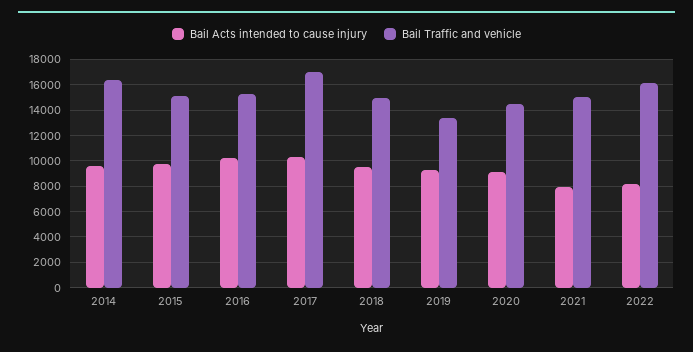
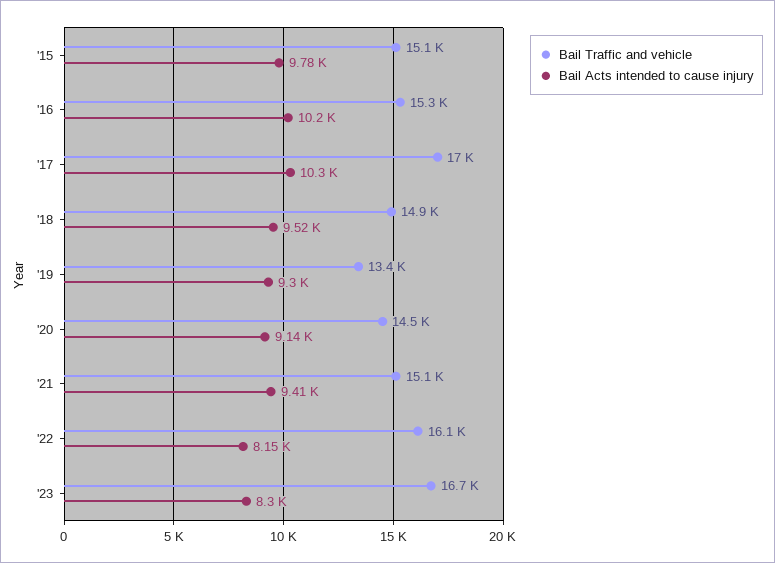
Bail Acts intended to cause injury, 2014: 9500 -> none
Bail Traffic and vehicle, 2014: 16500 -> none
Bail Acts intended to cause injury, 2021: 8000 -> 9410
Bail Traffic and vehicle, '23: none -> 16700
Bail Acts intended to cause injury, '23: none -> 8300

